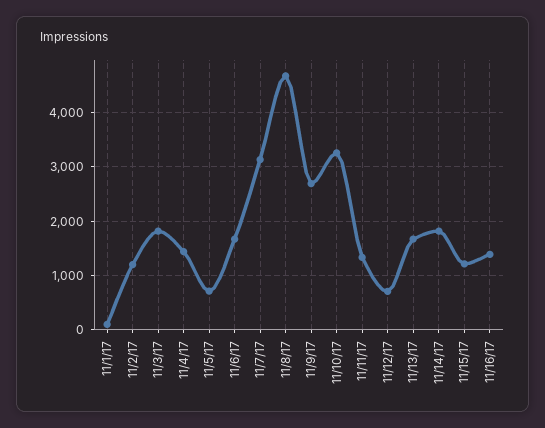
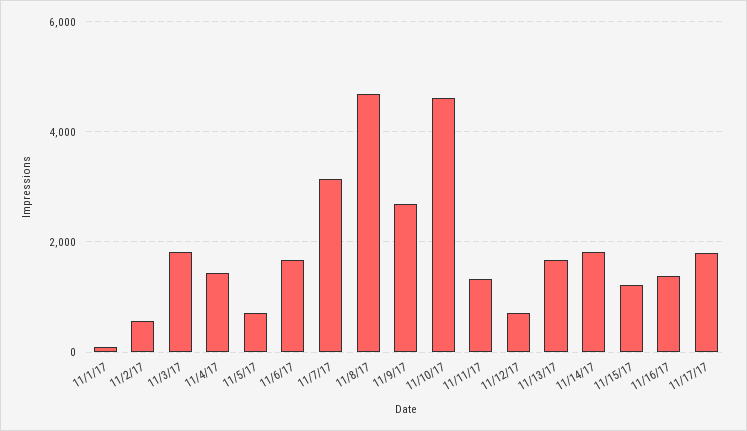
11/2/17: 1200 -> 600
11/10/17: 3200 -> 4600
11/17/17: none -> 1800

